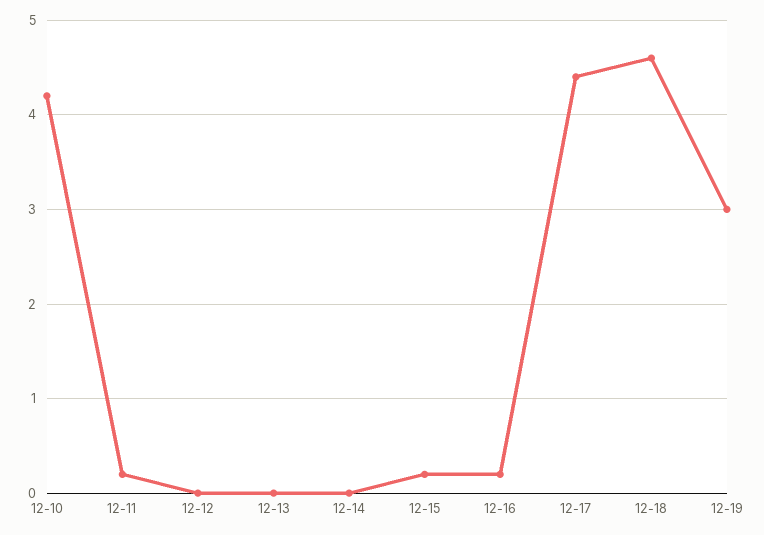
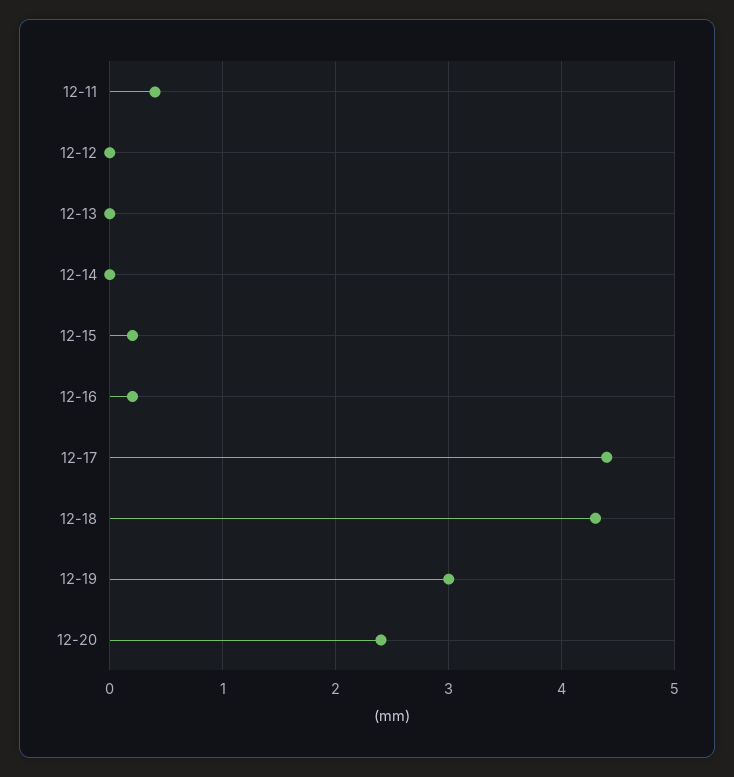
12-10: 4.2 -> none
12-11: 0.2 -> 0.4
12-18: 4.6 -> 4.3
12-20: none -> 2.4

